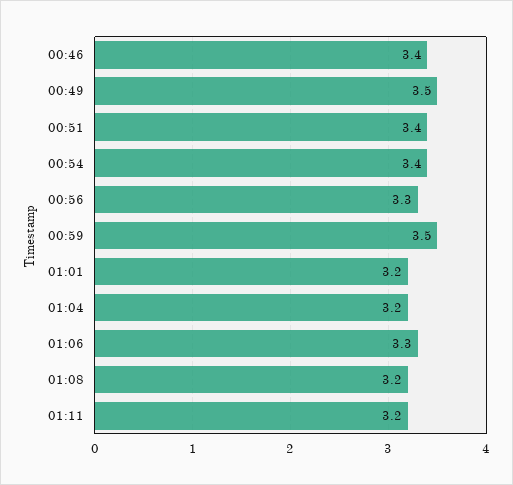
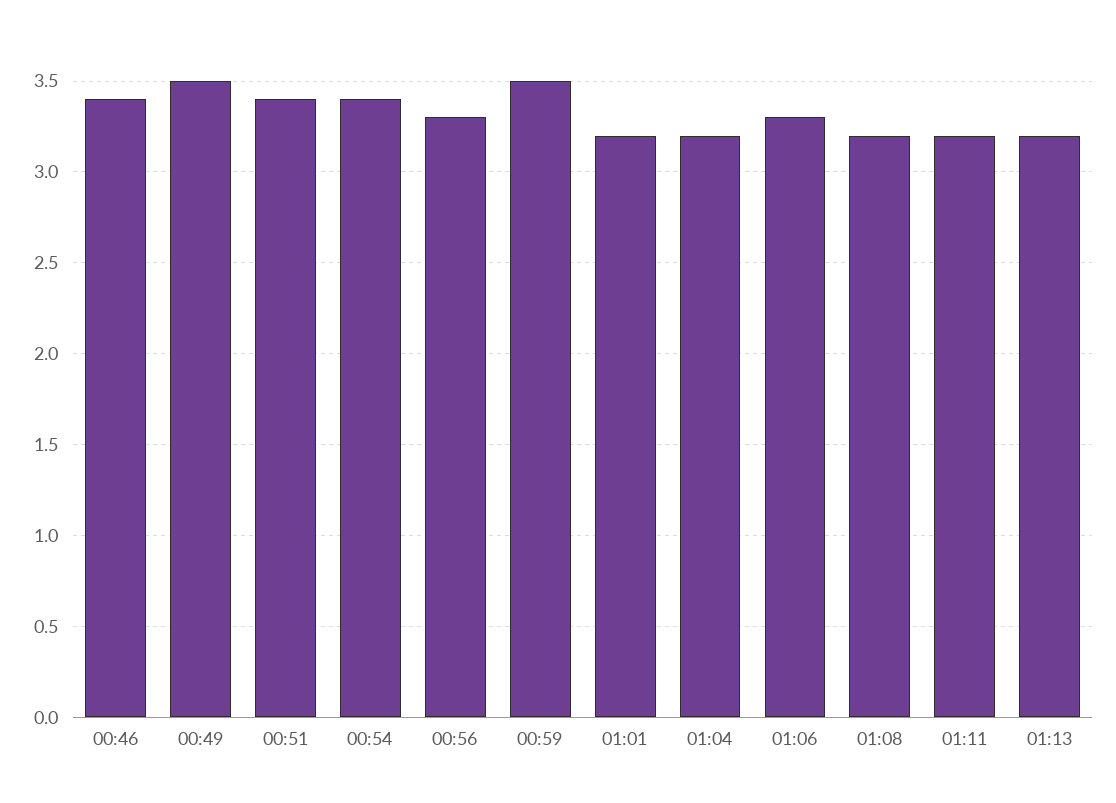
01:13: none -> 3.2

